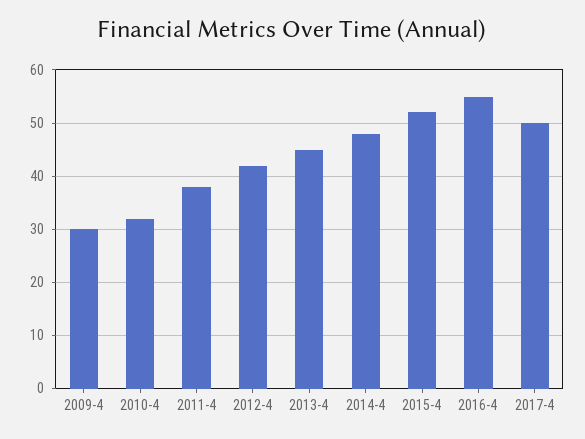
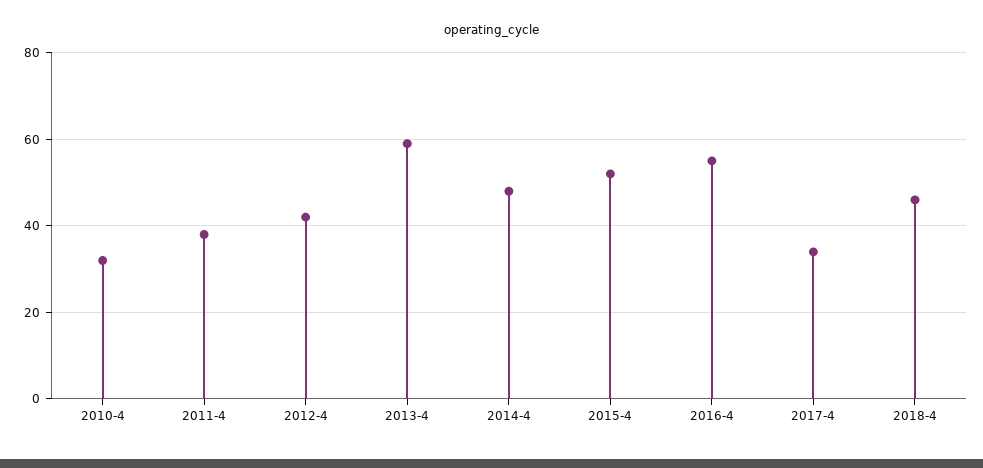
2009-4: 30 -> none
2013-4: 45 -> 60
2017-4: 50 -> 35
2018-4: none -> 45

